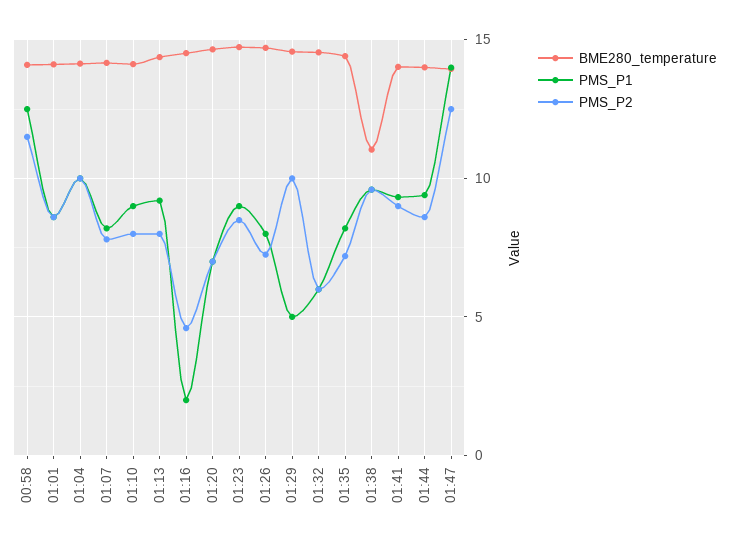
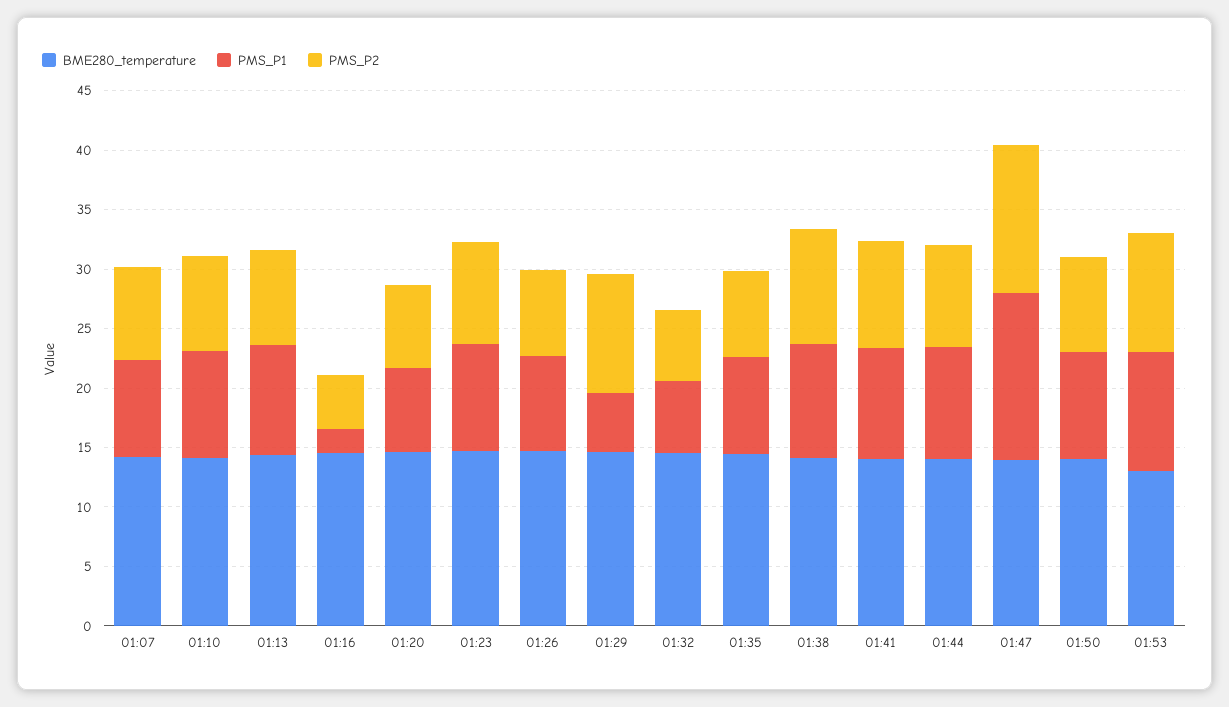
BME280_temperature, 00:58: 14 -> none
PMS_P1, 00:58: 12.5 -> none
PMS_P2, 00:58: 11.5 -> none
BME280_temperature, 01:01: 14 -> none
PMS_P1, 01:01: 8.5 -> none
PMS_P2, 01:01: 8.5 -> none
BME280_temperature, 01:04: 14 -> none
PMS_P1, 01:04: 10 -> none
PMS_P2, 01:04: 10 -> none
BME280_temperature, 01:38: 11 -> 14
BME280_temperature, 01:50: none -> 14
PMS_P1, 01:50: none -> 9
PMS_P2, 01:50: none -> 8
BME280_temperature, 01:53: none -> 13
PMS_P1, 01:53: none -> 10
PMS_P2, 01:53: none -> 10

